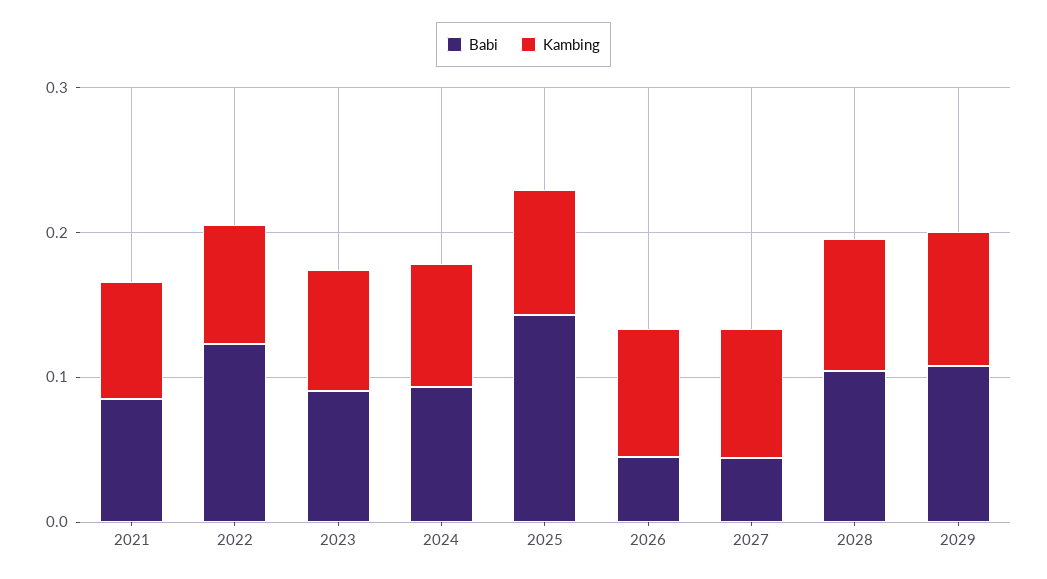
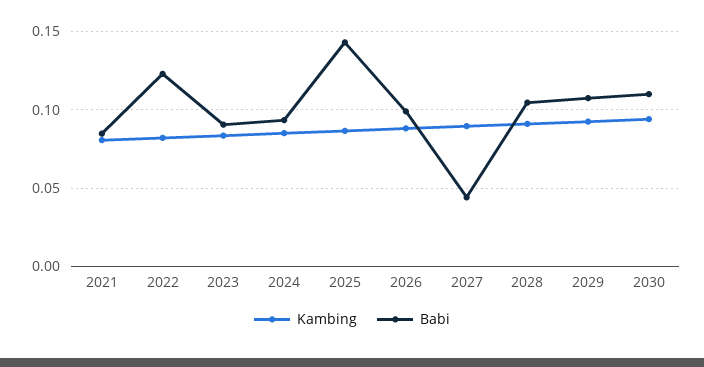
Babi, 2026: 0.04 -> 0.1
Kambing, 2030: none -> 0.095
Babi, 2030: none -> 0.11

